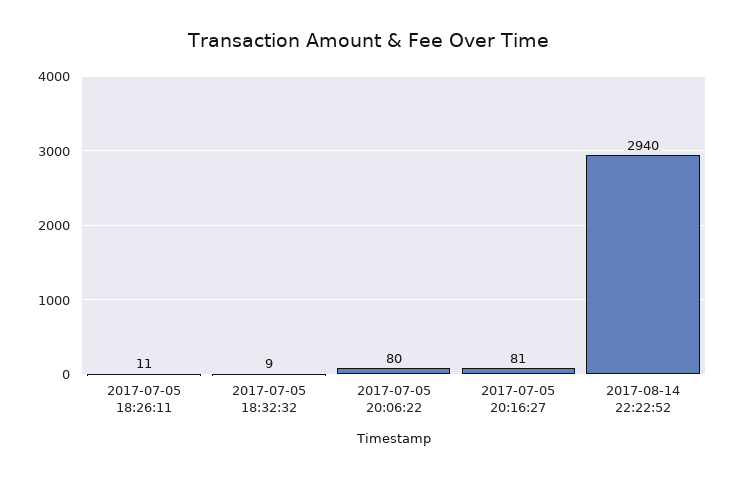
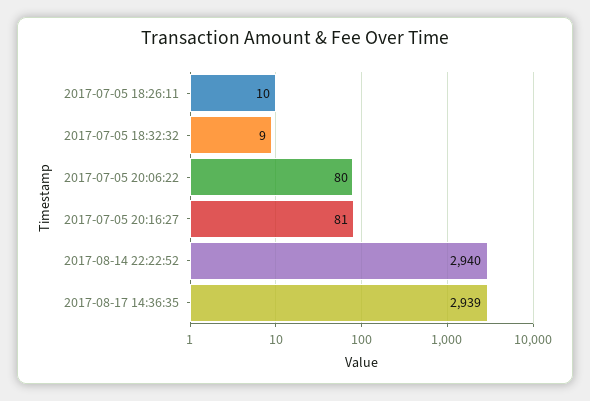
2017-07-05 18:26:11: 11 -> 10
2017-08-17 14:36:35: none -> 2939

